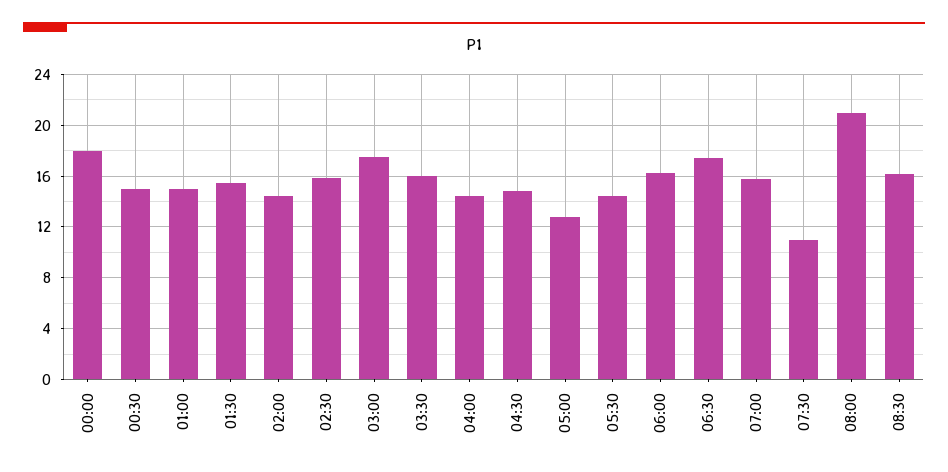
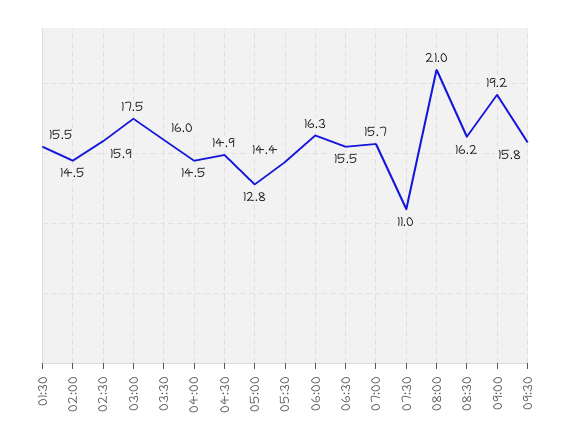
00:00: 18 -> none
00:30: 15 -> none
01:00: 15 -> none
06:30: 17.5 -> 15.5
09:00: none -> 19.2
09:30: none -> 15.8

